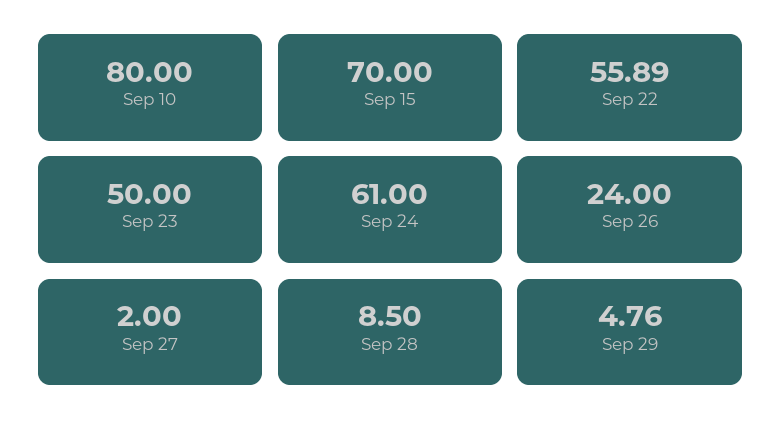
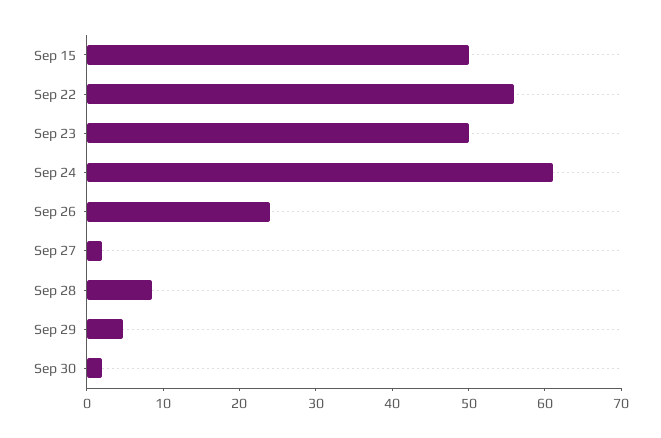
Sep 10: 80 -> none
Sep 15: 70 -> 50
Sep 30: none -> 2

